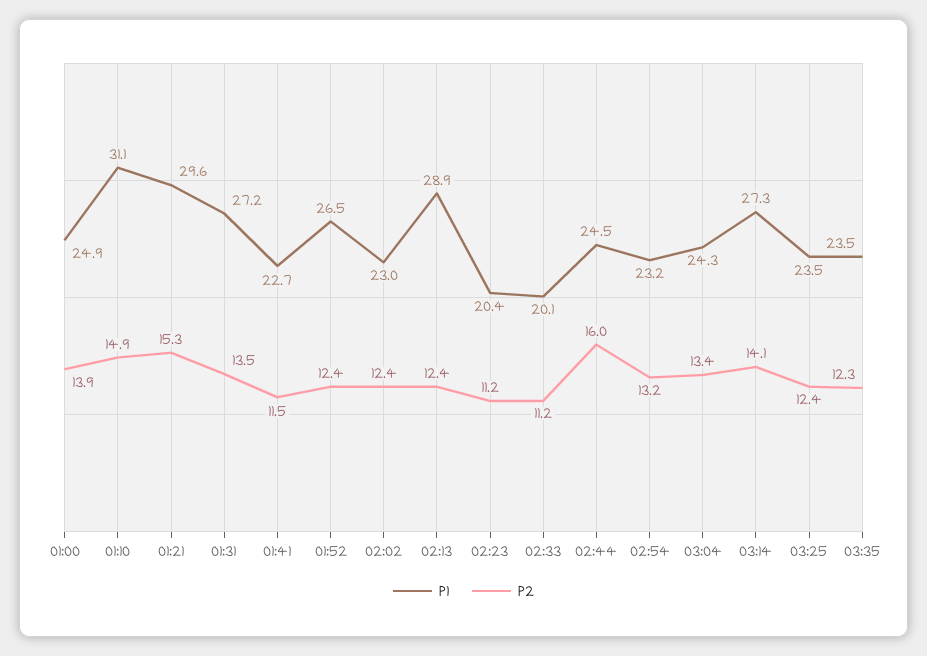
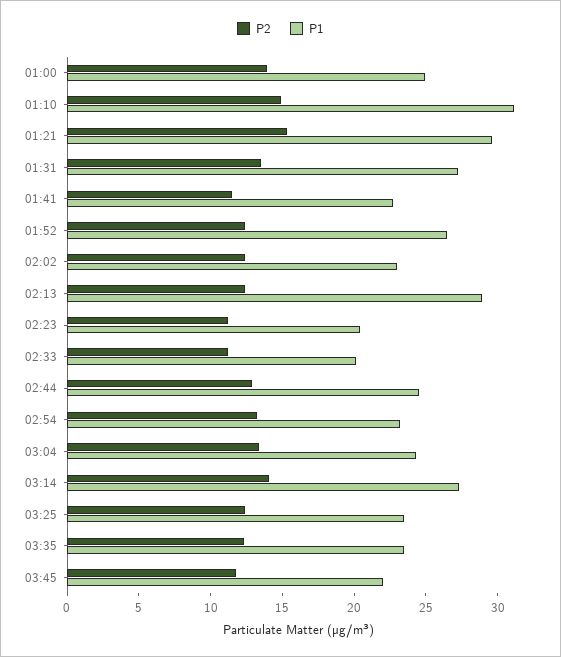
P2, 02:44: 16 -> 13
P2, 03:45: none -> 12
P1, 03:45: none -> 22

